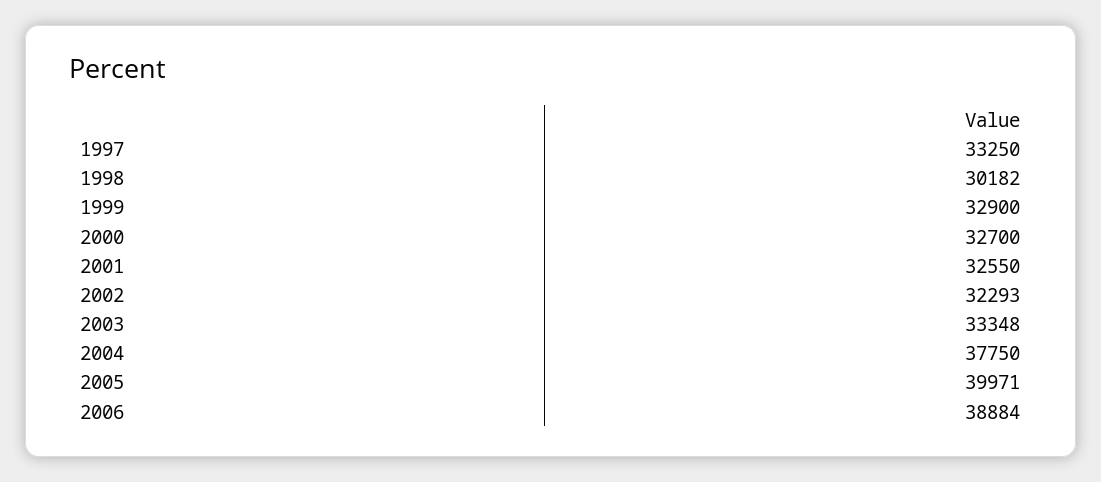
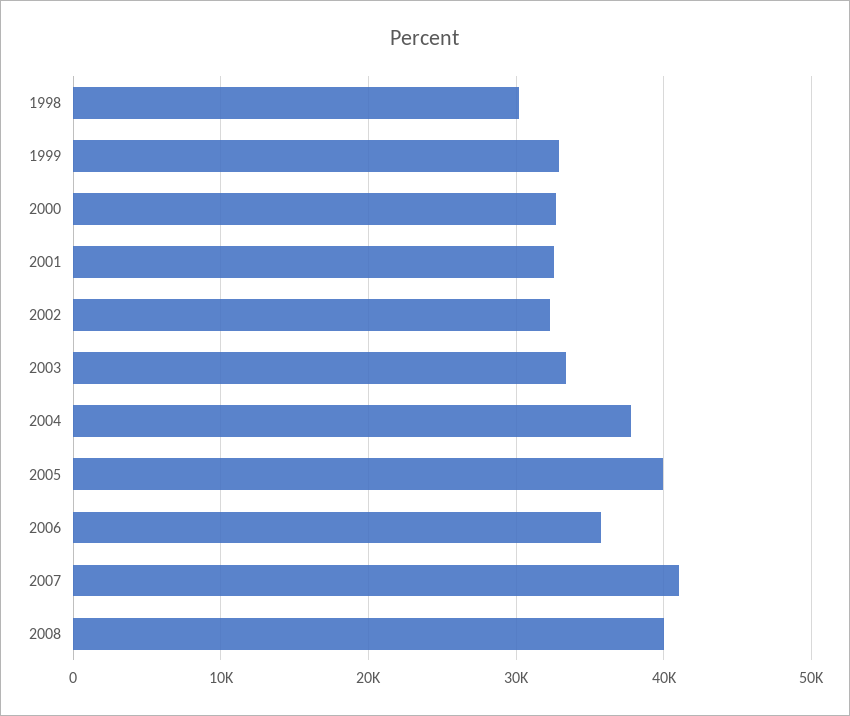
1997: 33250 -> none
2006: 38884 -> 36000
2007: none -> 41000
2008: none -> 40000

